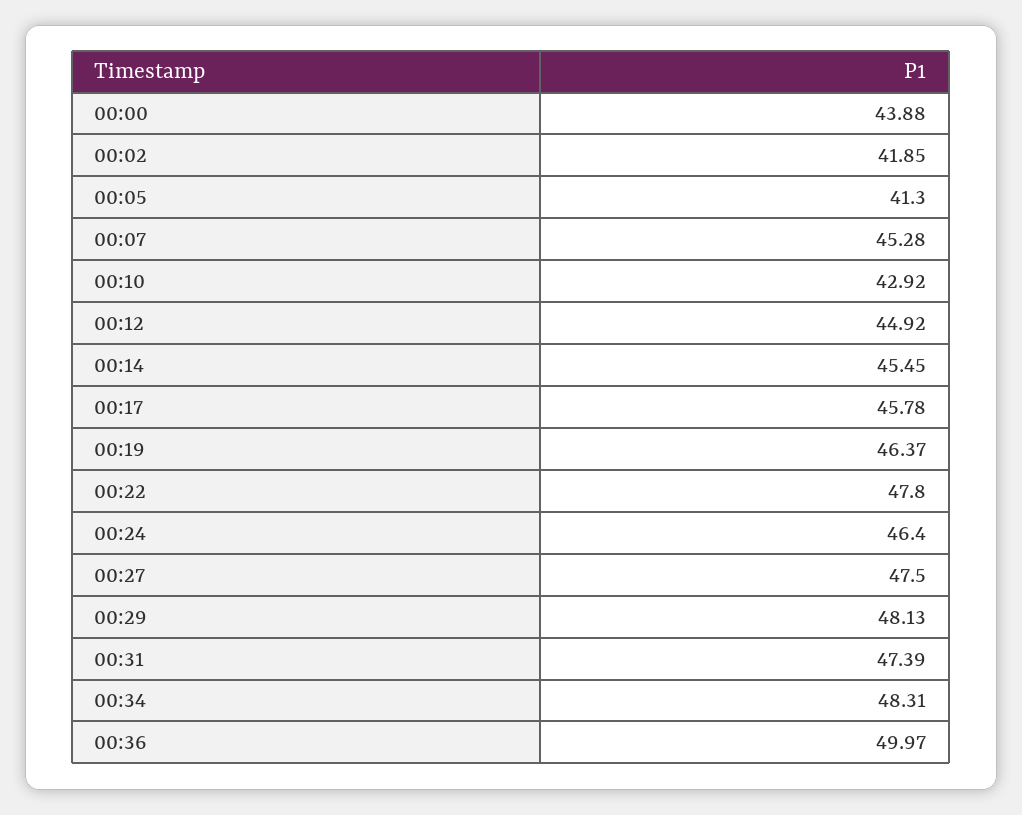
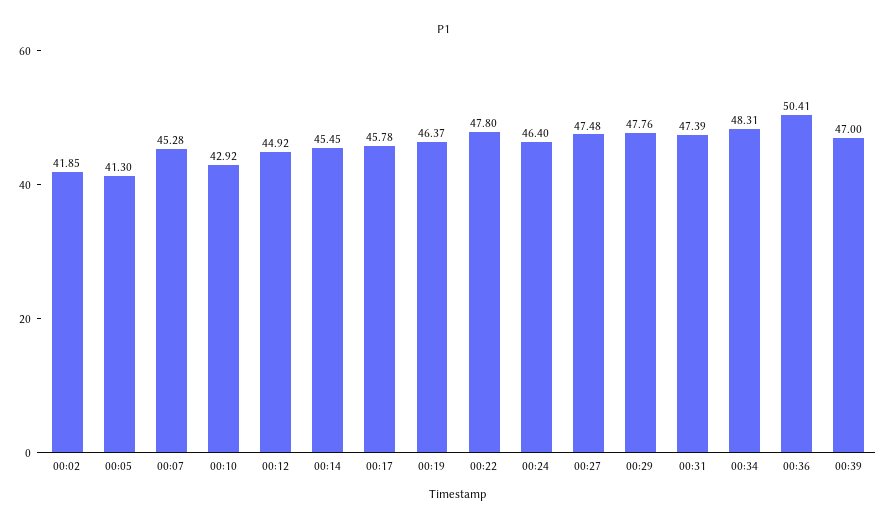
00:00: 43.88 -> none
00:27: 47.5 -> 47.48
00:29: 48.13 -> 47.76
00:36: 49.97 -> 50.41
00:39: none -> 47

